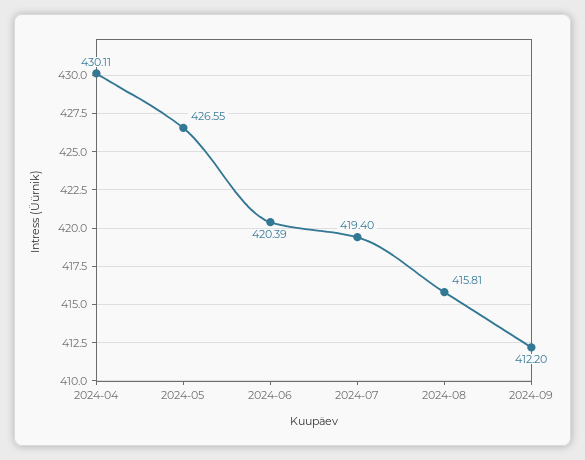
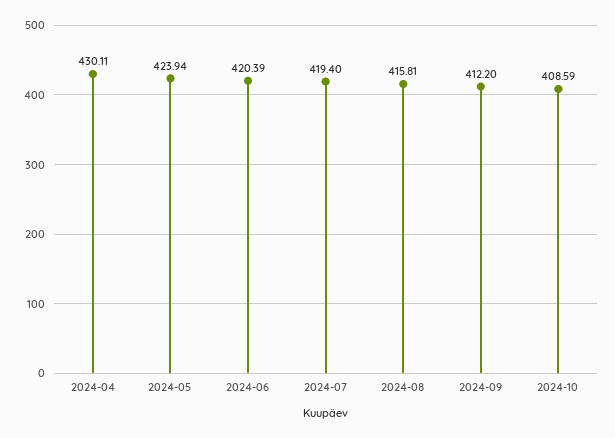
2024-05: 426.55 -> 423.94
2024-10: none -> 408.59

